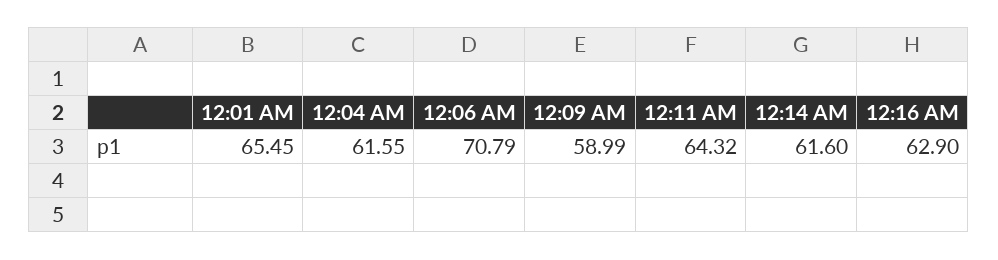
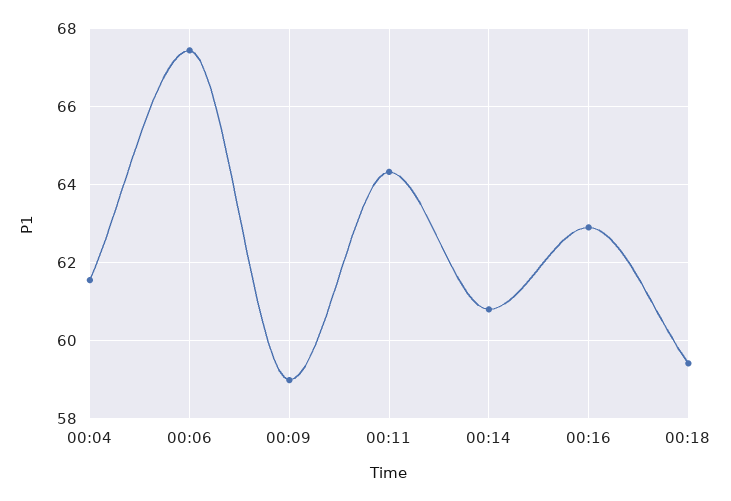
12:01 AM: 65.45 -> none
12:06 AM: 70.79 -> 67.4
12:14 AM: 61.6 -> 60.8
00:18: none -> 59.4

